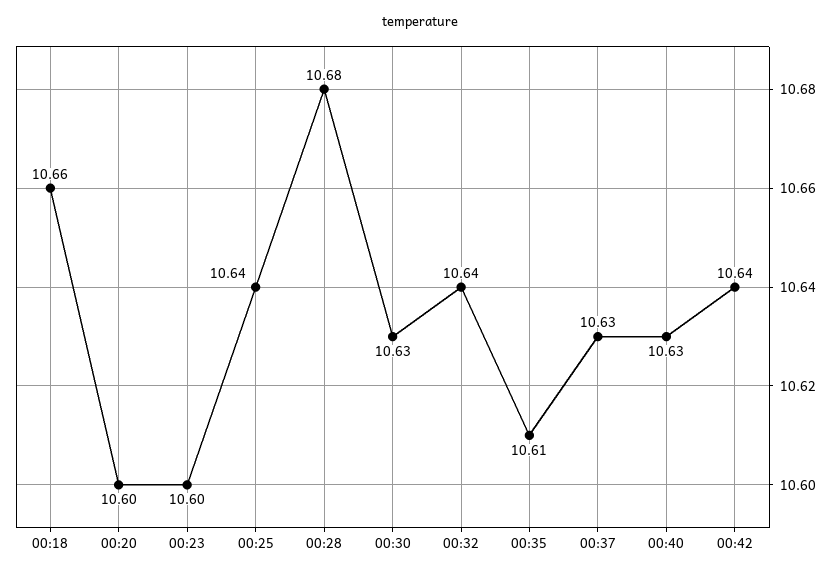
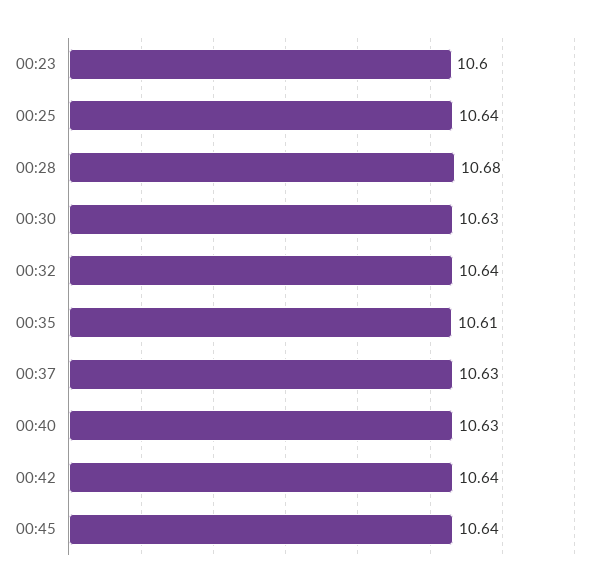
00:18: 10.66 -> none
00:20: 10.6 -> none
00:45: none -> 10.64

